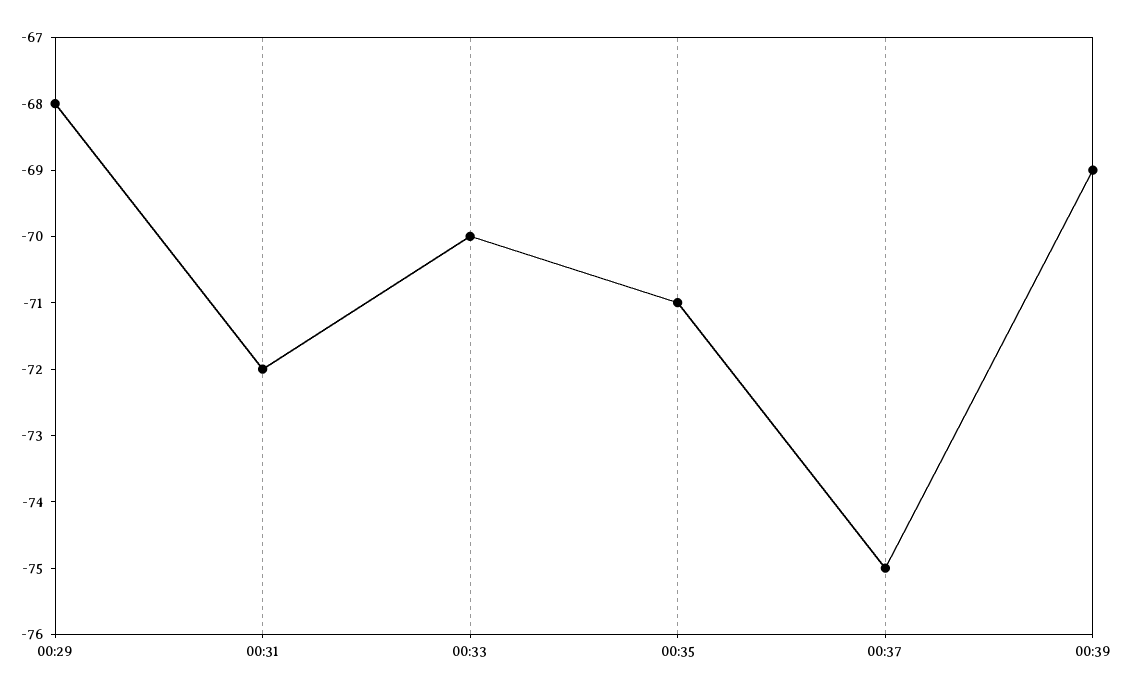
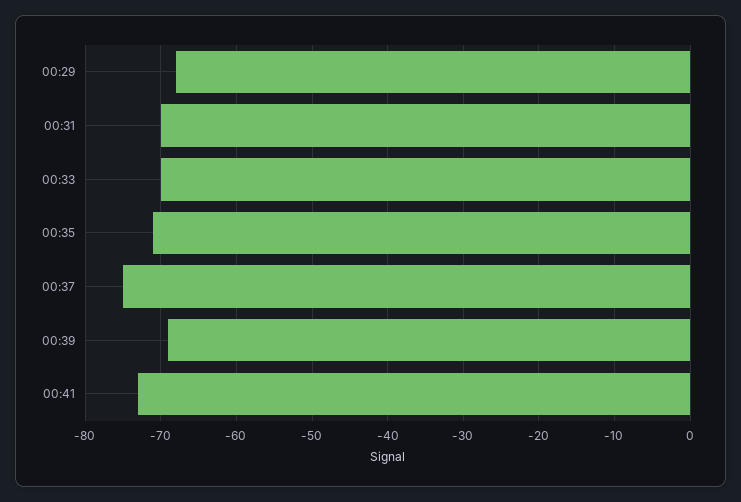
00:31: -72 -> -70
00:41: none -> -73

